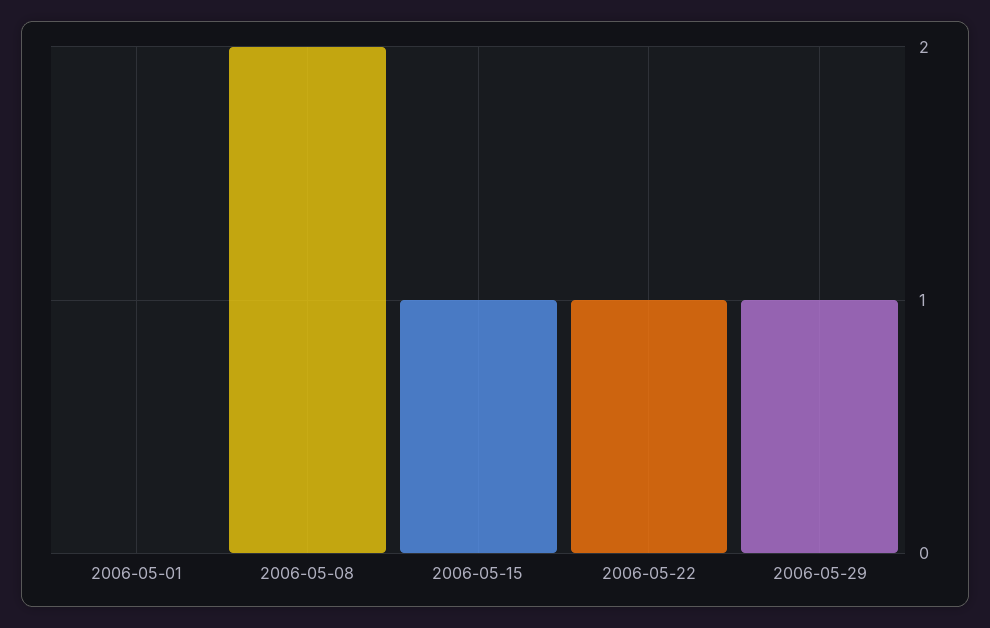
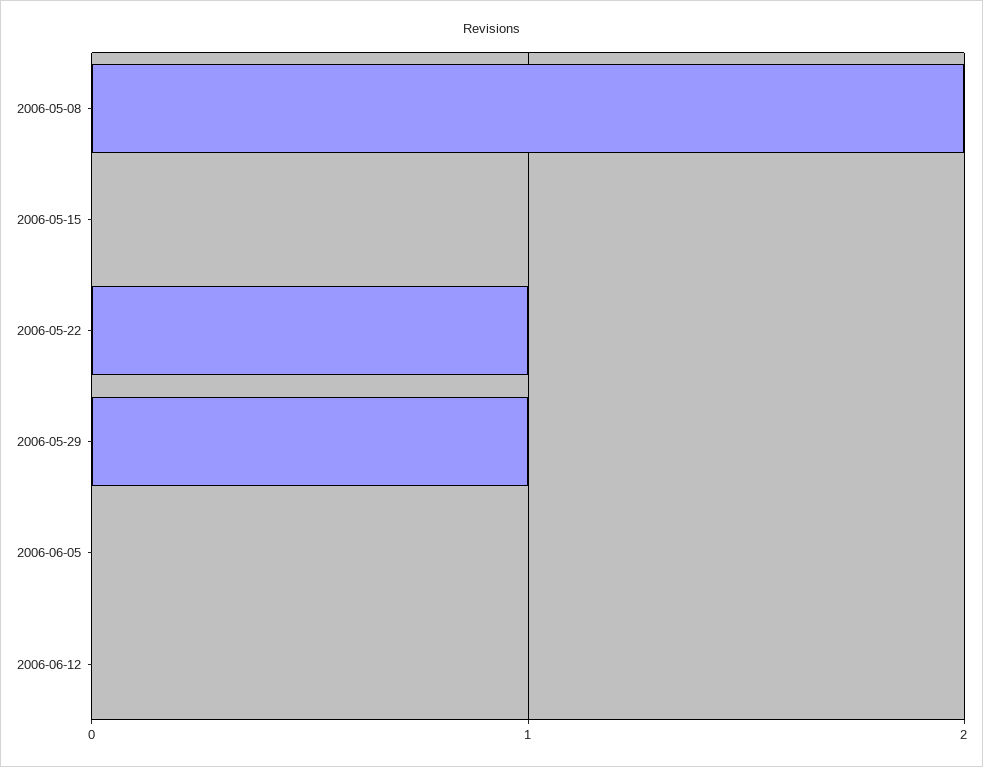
2006-05-01: 0 -> none
2006-05-15: 1 -> 0
2006-06-05: none -> 0
2006-06-12: none -> 0

